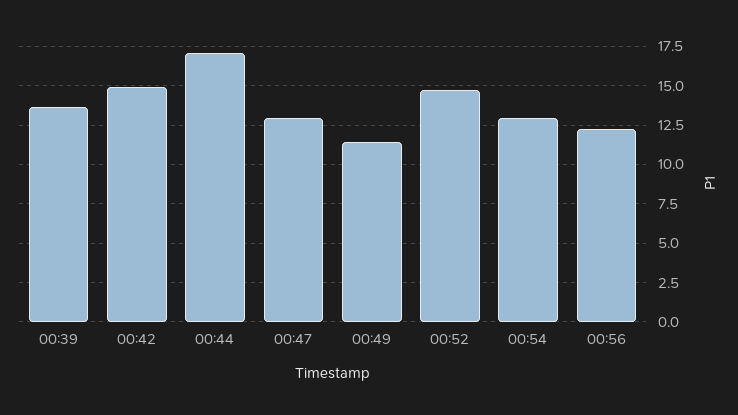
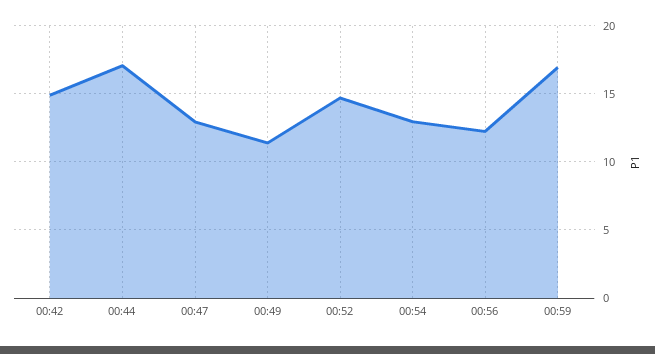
00:39: 13.5 -> none
00:59: none -> 17

